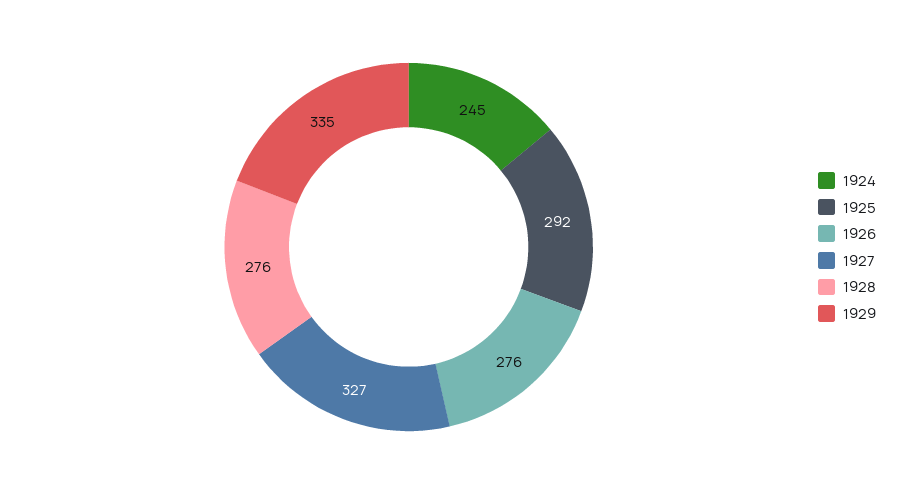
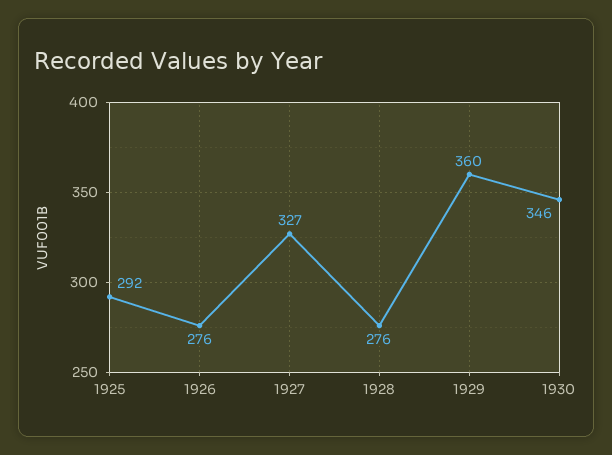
1924: 245 -> none
1929: 335 -> 360
1930: none -> 346

